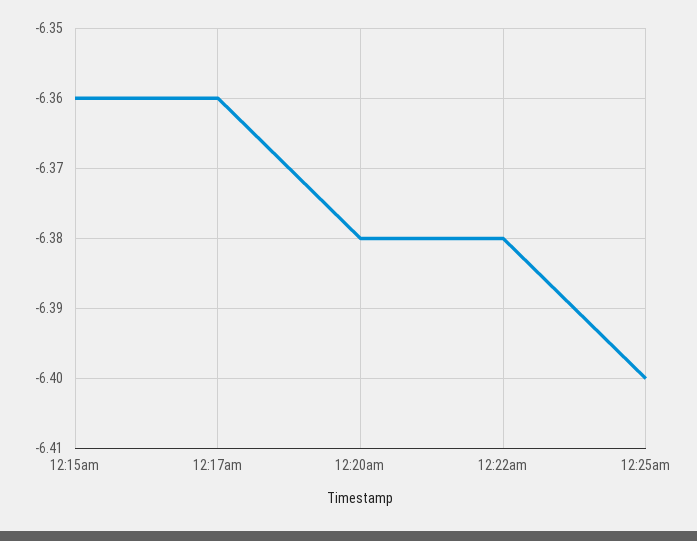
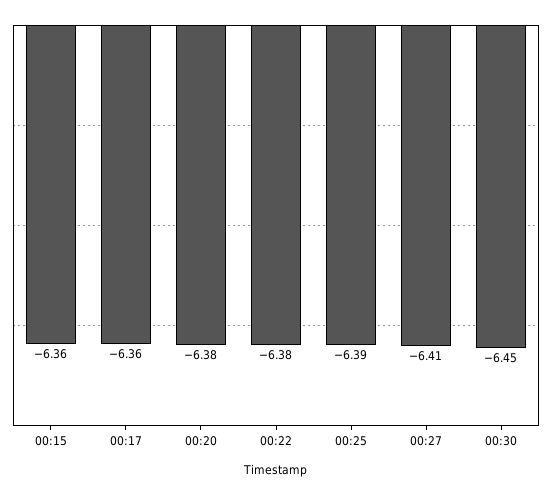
12:25am: -6.4 -> -6.39
00:27: none -> -6.41
00:30: none -> -6.45

